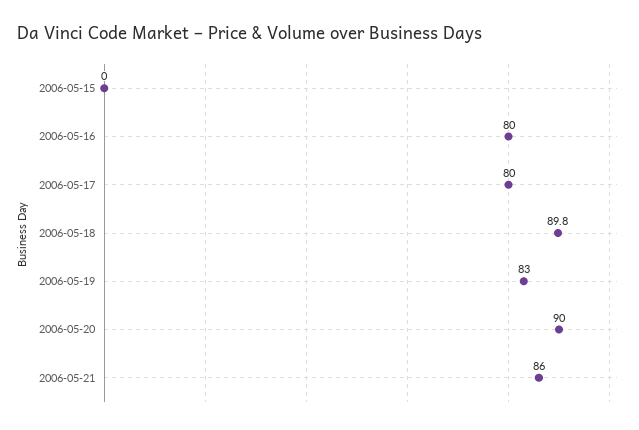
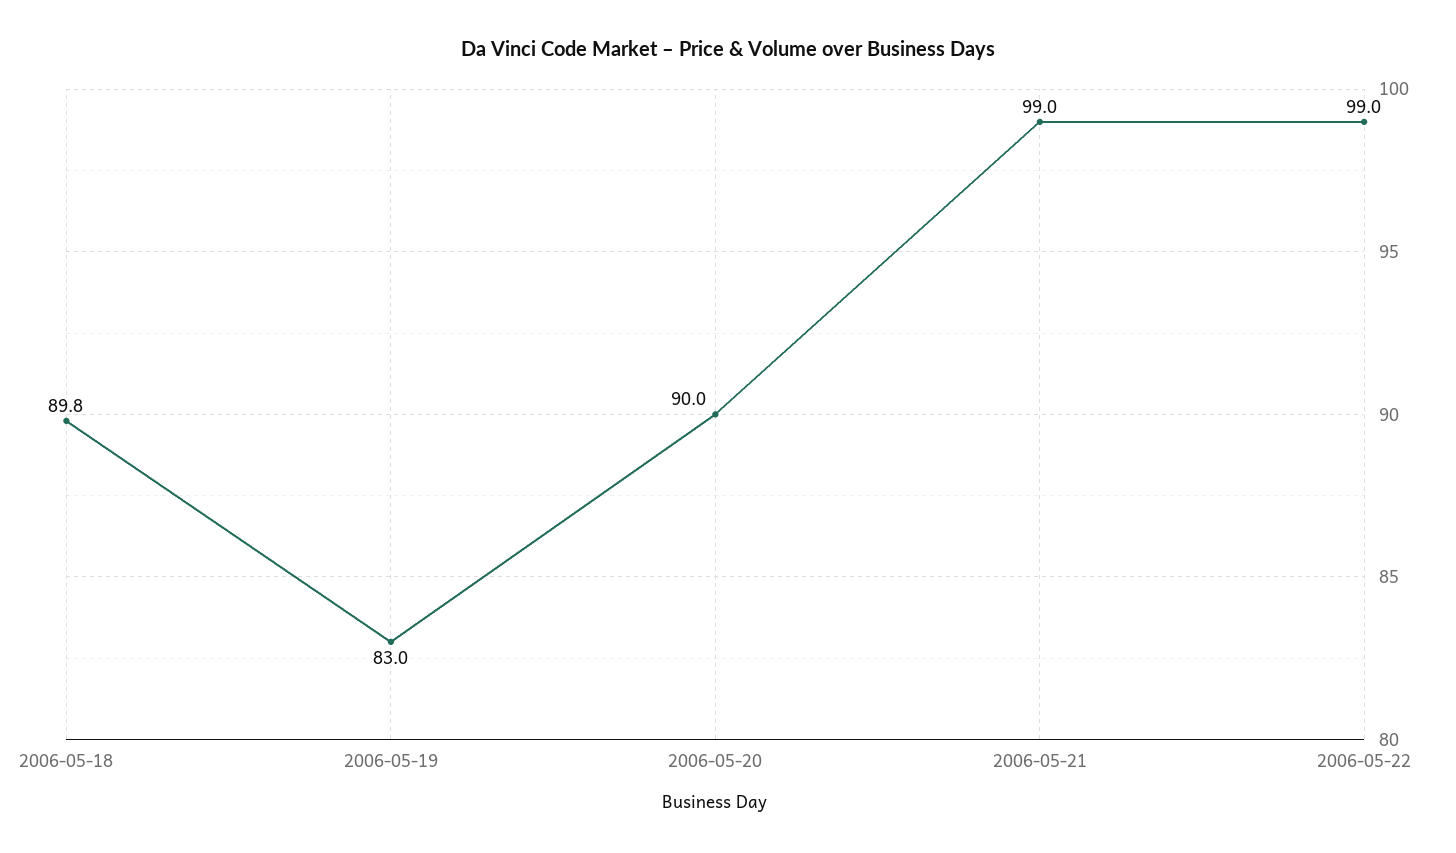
2006-05-15: 0 -> none
2006-05-16: 80 -> none
2006-05-17: 80 -> none
2006-05-21: 86 -> 99
2006-05-22: none -> 99

